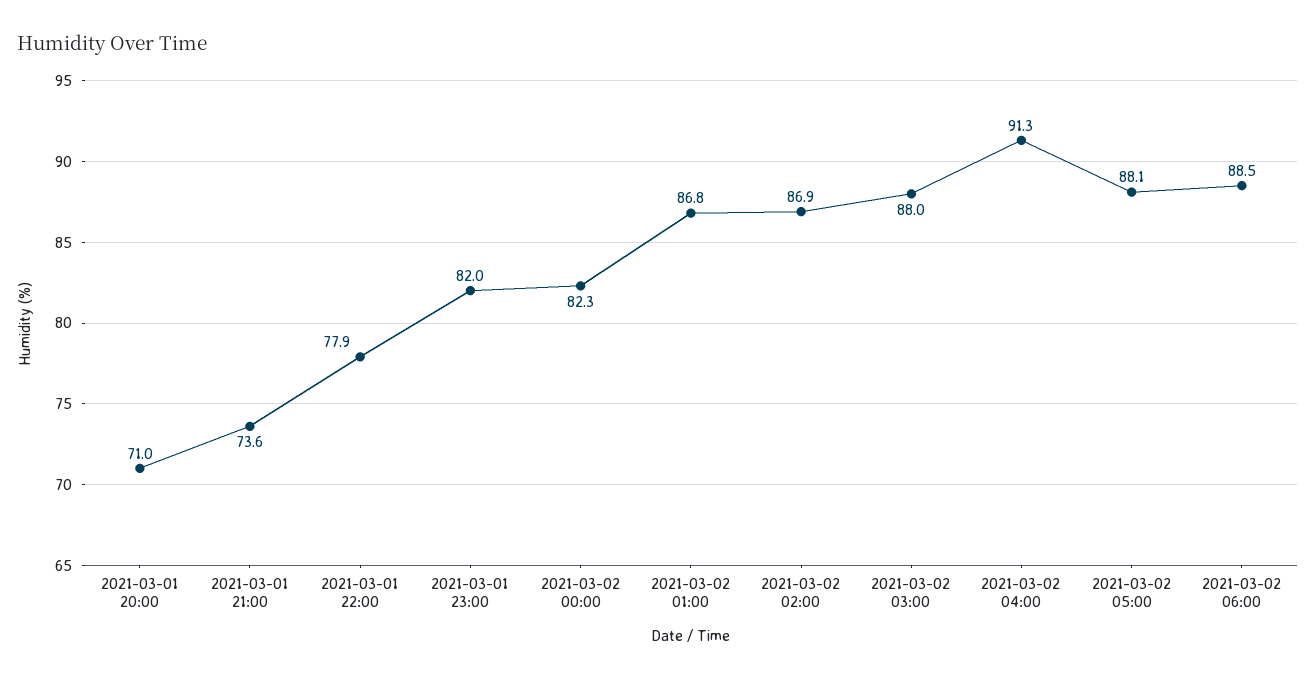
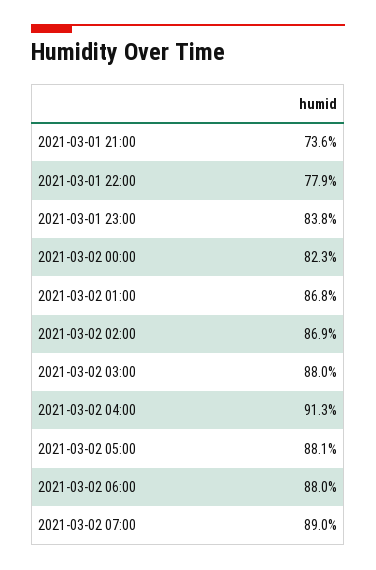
2021-03-01 20:00: 71 -> none
2021-03-01 23:00: 82 -> 83.8
2021-03-02 06:00: 88.5 -> 88
2021-03-02 07:00: none -> 89

